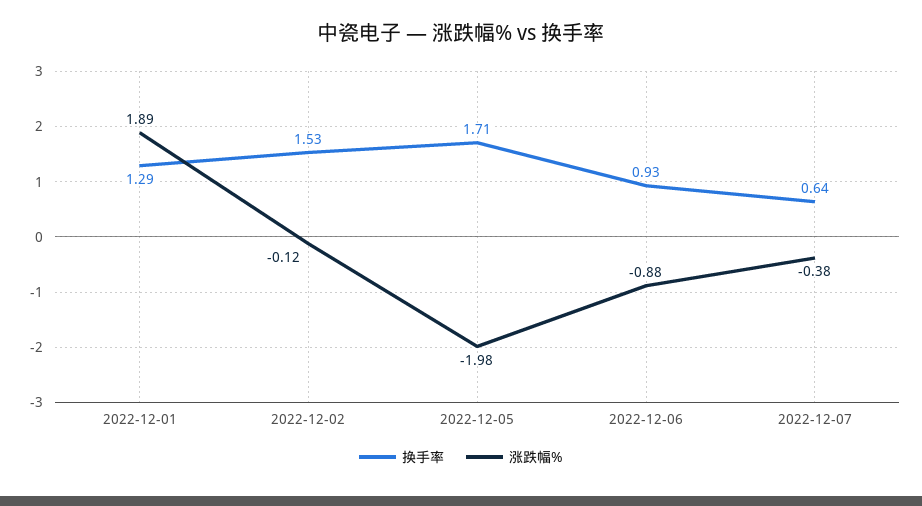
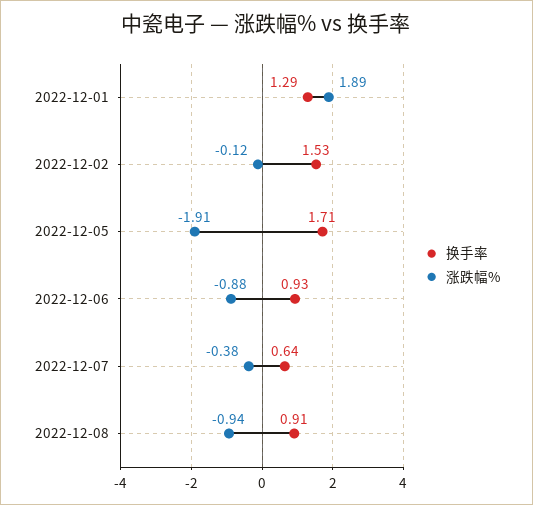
涨跌幅%, 2022-12-05: -1.98 -> -1.91
换手率, 2022-12-08: none -> 0.91
涨跌幅%, 2022-12-08: none -> -0.94

